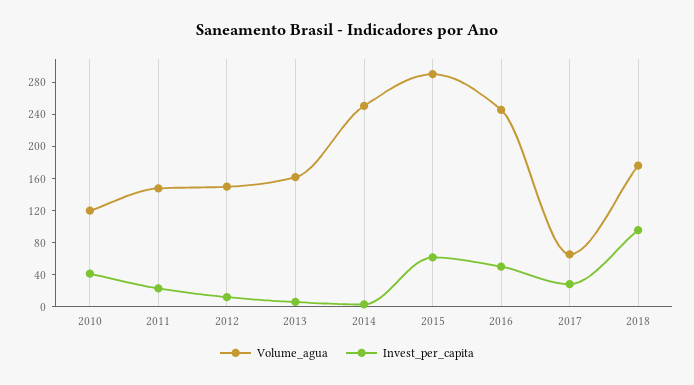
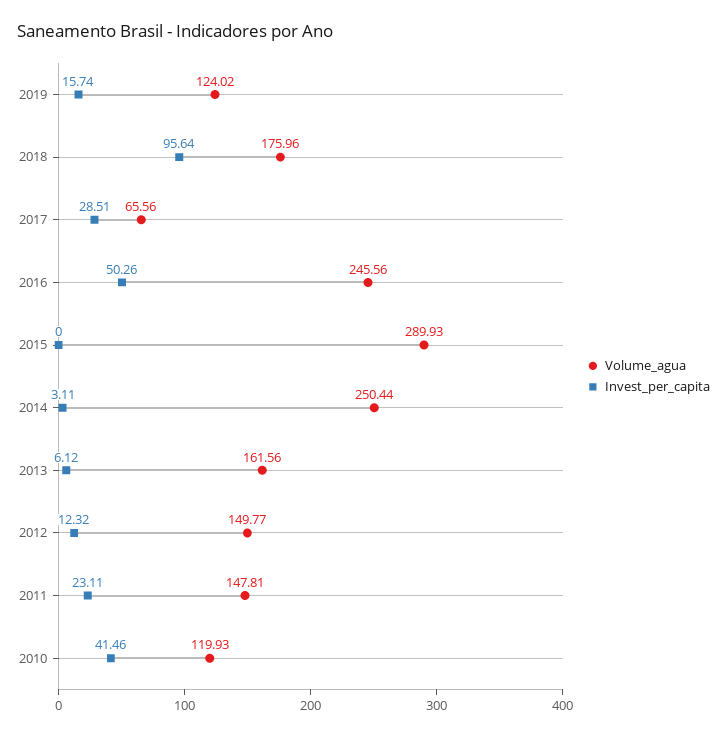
Invest_per_capita, 2015: 60 -> 0
Volume_agua, 2019: none -> 124.02
Invest_per_capita, 2019: none -> 15.74

